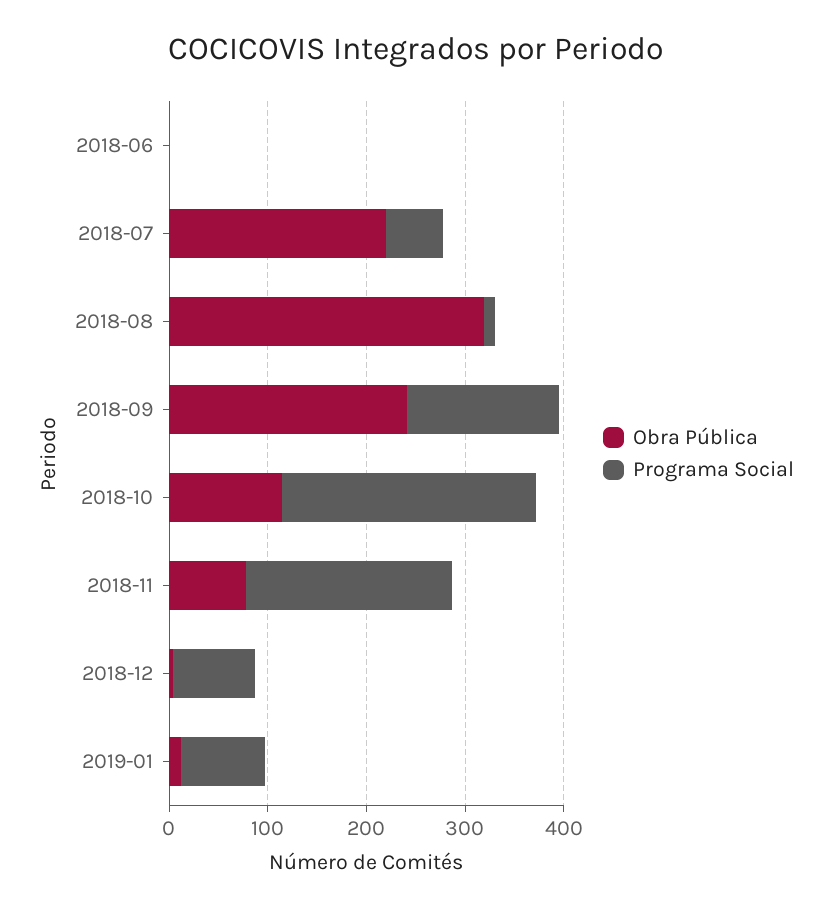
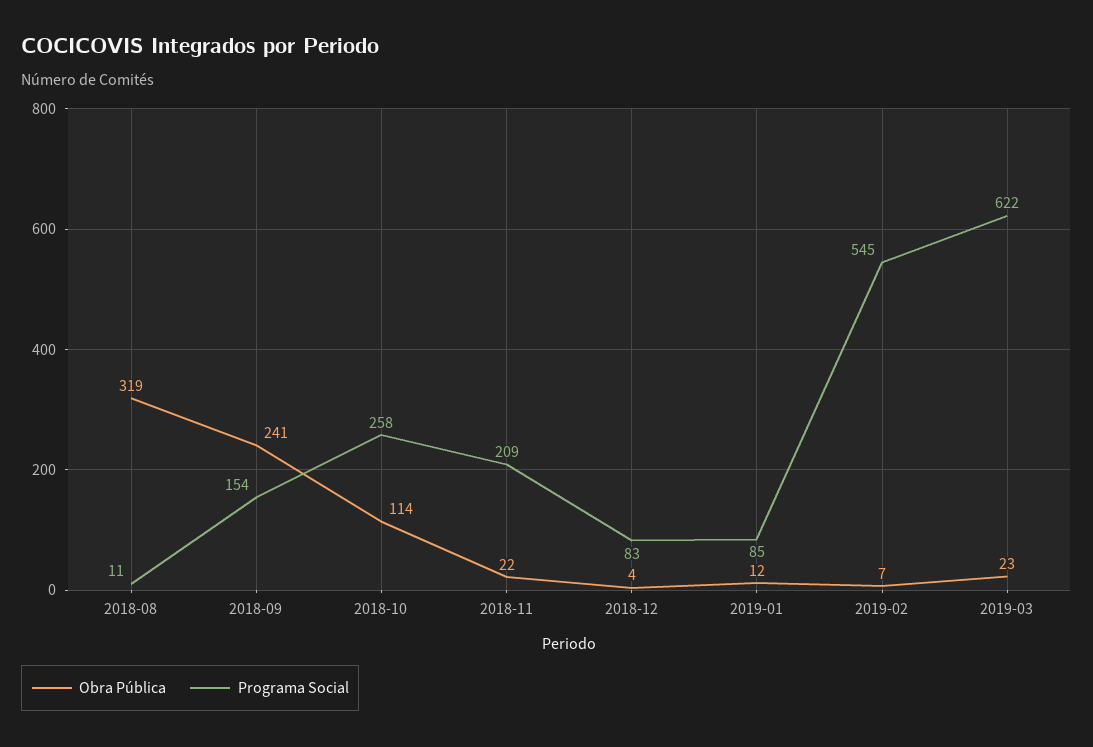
Obra Pública, 2018-06: 0 -> none
Programa Social, 2018-06: 0 -> none
Obra Pública, 2018-07: 220 -> none
Programa Social, 2018-07: 60 -> none
Obra Pública, 2018-11: 80 -> 22
Obra Pública, 2019-02: none -> 7
Programa Social, 2019-02: none -> 545
Obra Pública, 2019-03: none -> 23
Programa Social, 2019-03: none -> 622

